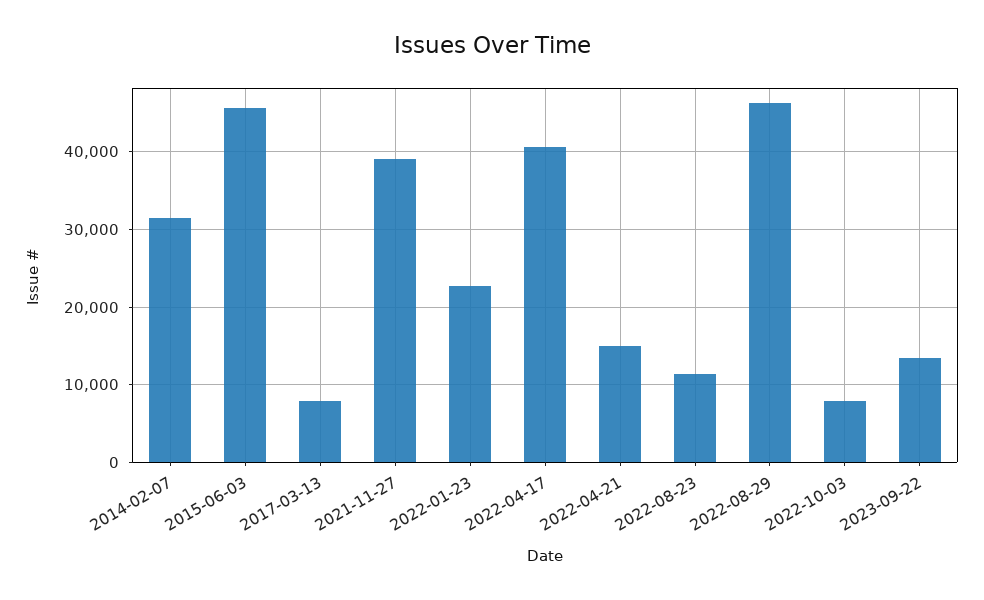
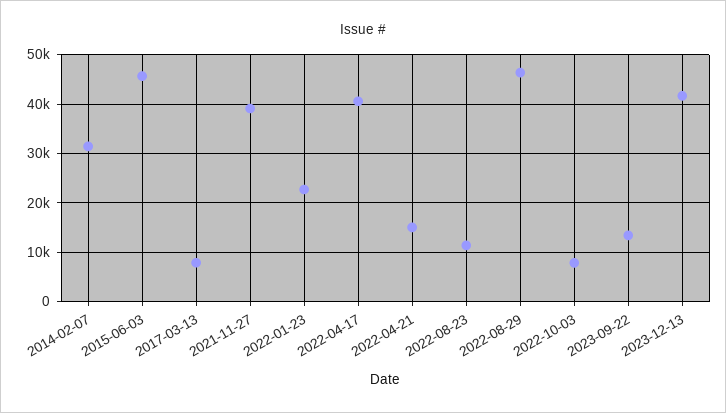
2023-12-13: none -> 42000

